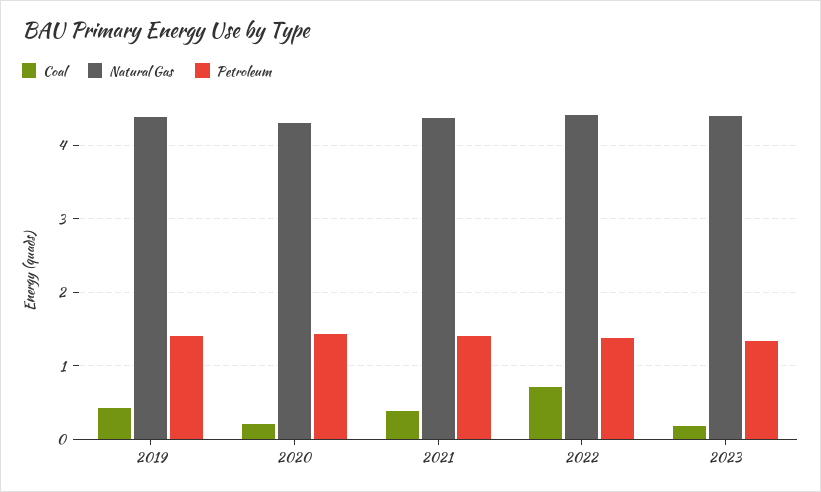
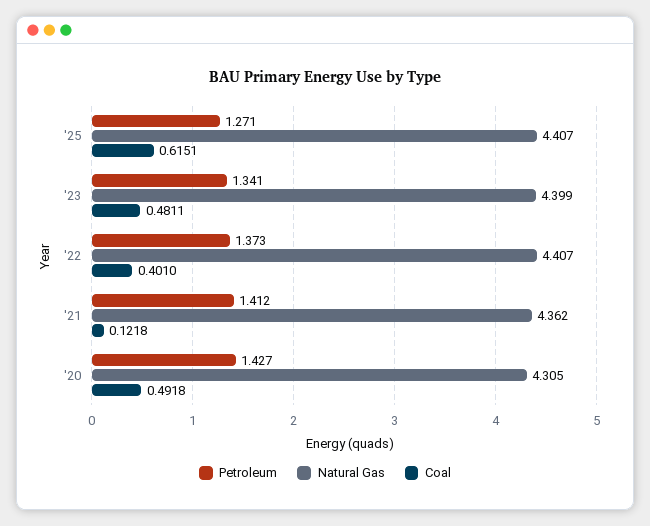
Coal, 2019: 0.4 -> none
Natural Gas, 2019: 4.4 -> none
Petroleum, 2019: 1.4 -> none
Coal, 2020: 0.2 -> 0.4918
Coal, 2021: 0.4 -> 0.1218
Coal, 2022: 0.7 -> 0.401
Coal, 2023: 0.2 -> 0.4811
Petroleum, '25: none -> 1.271
Natural Gas, '25: none -> 4.407
Coal, '25: none -> 0.6151

